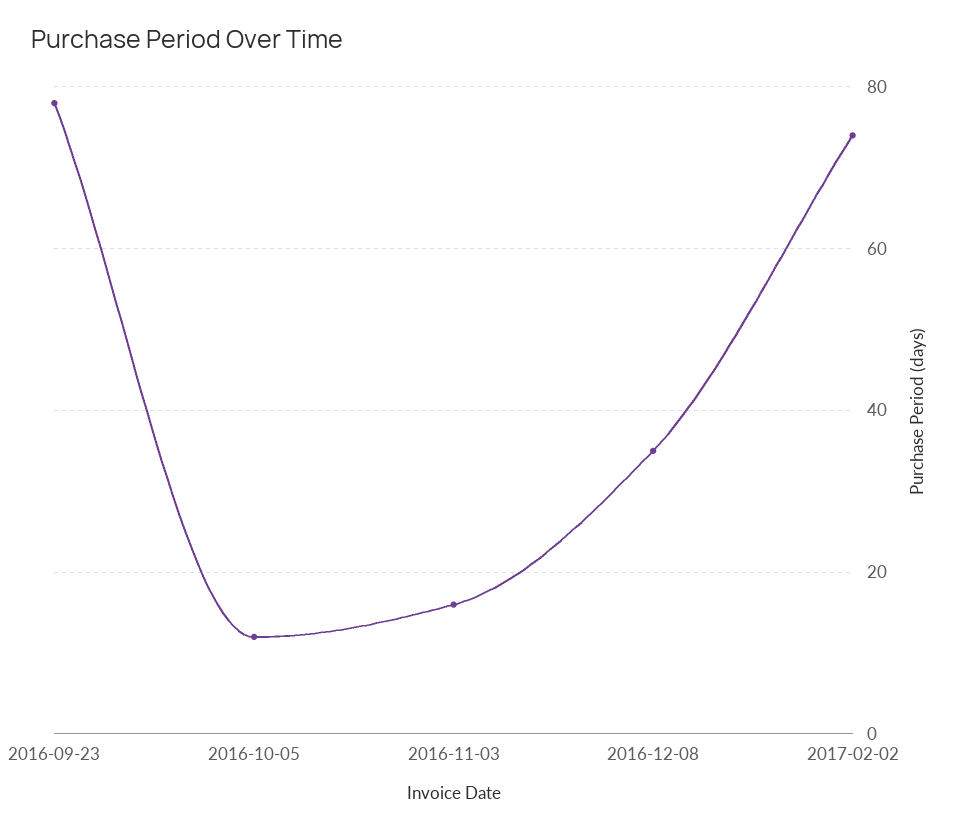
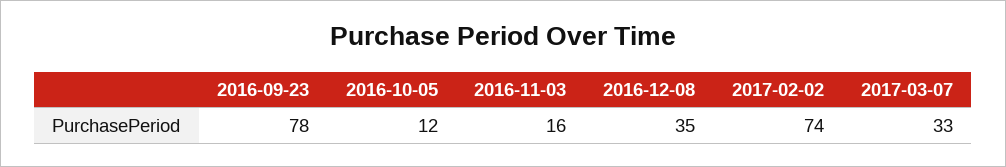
2017-03-07: none -> 33

